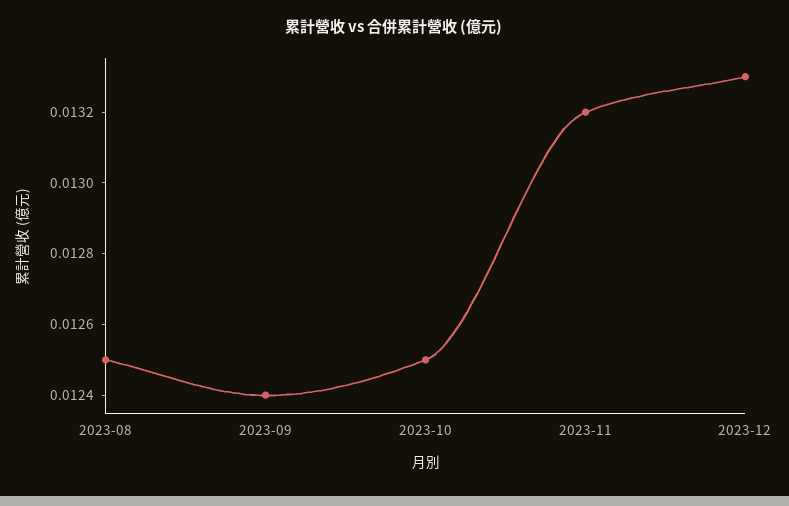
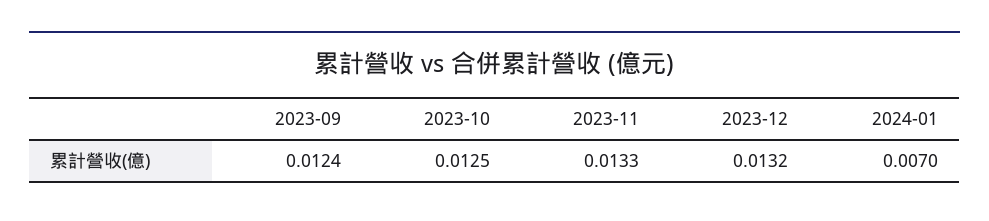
2023-08: 0.0125 -> none
2023-11: 0.0132 -> 0.0133
2023-12: 0.0133 -> 0.0132
2024-01: none -> 0.007

